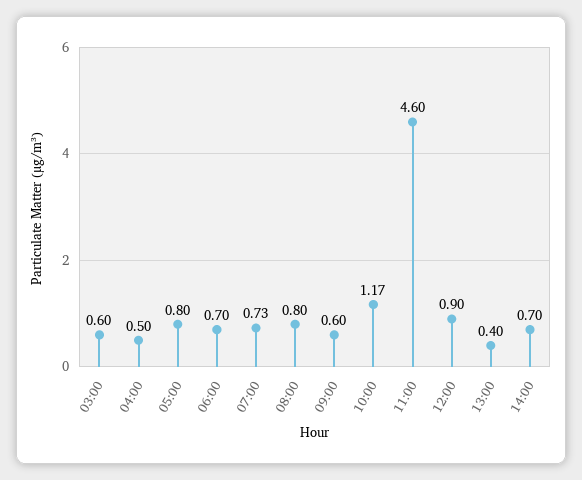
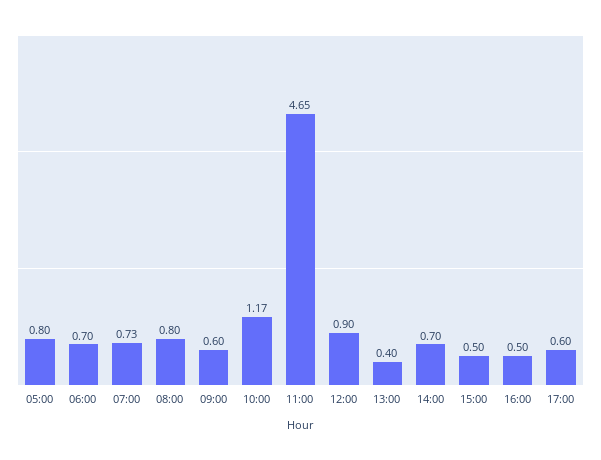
03:00: 0.6 -> none
04:00: 0.5 -> none
11:00: 4.6 -> 4.65
15:00: none -> 0.5
16:00: none -> 0.5
17:00: none -> 0.6

